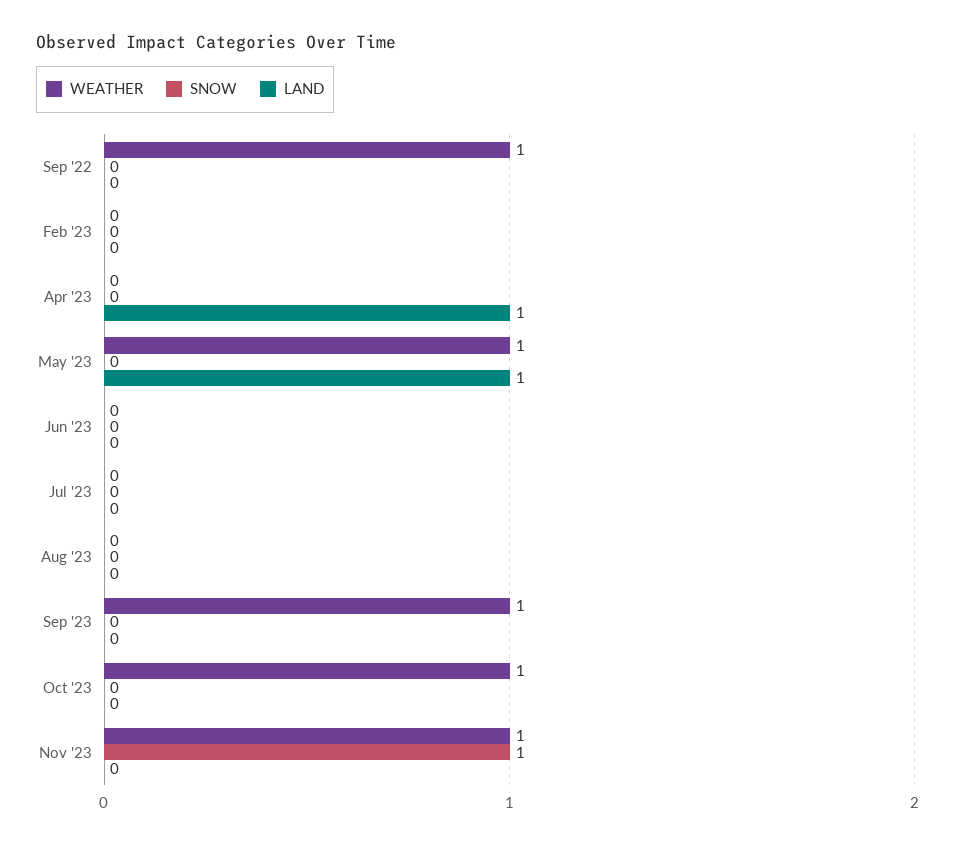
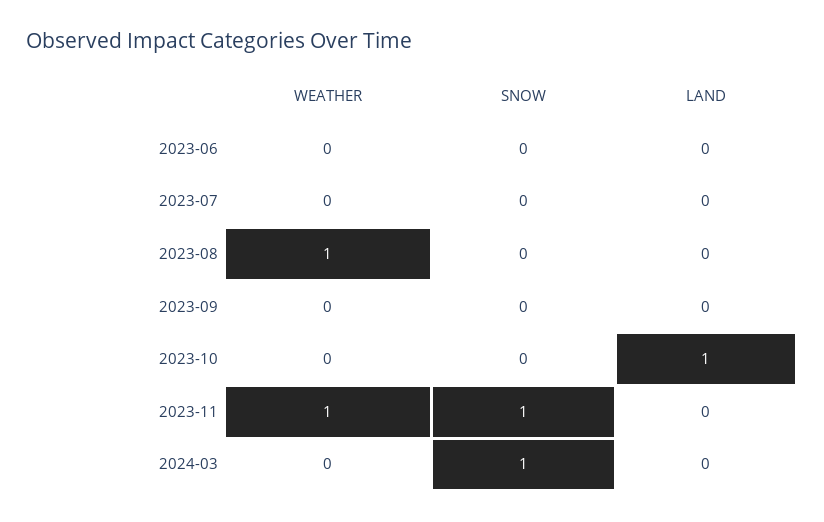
WEATHER, Sep '22: 1 -> none
SNOW, Sep '22: 0 -> none
LAND, Sep '22: 0 -> none
WEATHER, Feb '23: 0 -> none
SNOW, Feb '23: 0 -> none
LAND, Feb '23: 0 -> none
WEATHER, Apr '23: 0 -> none
SNOW, Apr '23: 0 -> none
LAND, Apr '23: 1 -> none
WEATHER, May '23: 1 -> none
SNOW, May '23: 0 -> none
LAND, May '23: 1 -> none
WEATHER, Aug '23: 0 -> 1
WEATHER, Sep '23: 1 -> 0
WEATHER, Oct '23: 1 -> 0
LAND, Oct '23: 0 -> 1
WEATHER, 2024-03: none -> 0
SNOW, 2024-03: none -> 1
LAND, 2024-03: none -> 0

